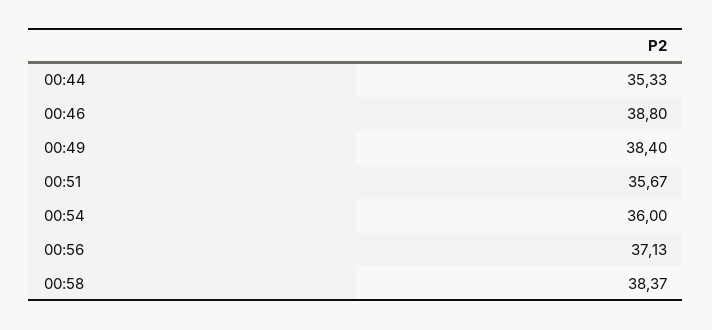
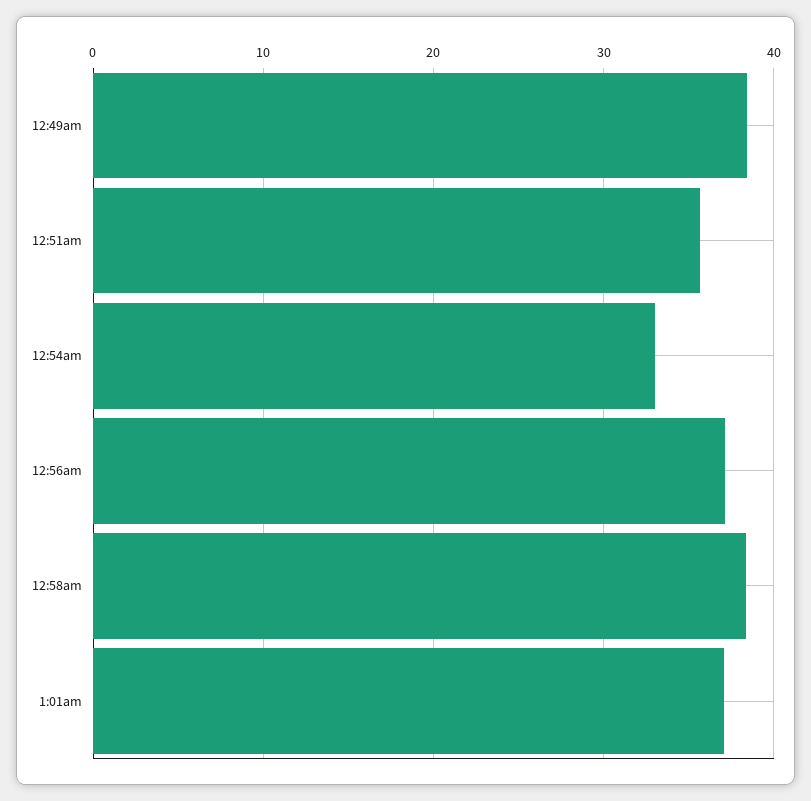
00:44: 35.33 -> none
00:46: 38.8 -> none
00:54: 36 -> 33
1:01am: none -> 37

